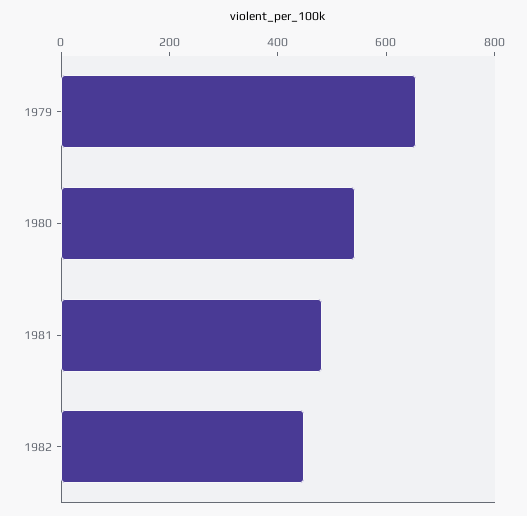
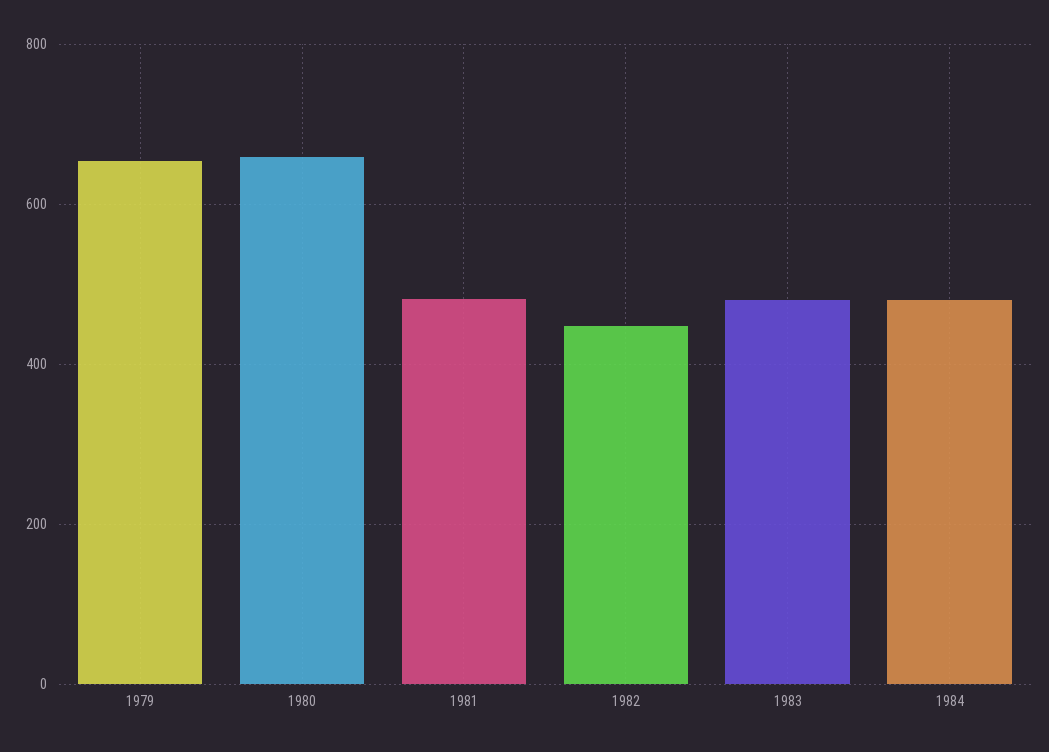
1980: 550 -> 660
1983: none -> 480
1984: none -> 480

